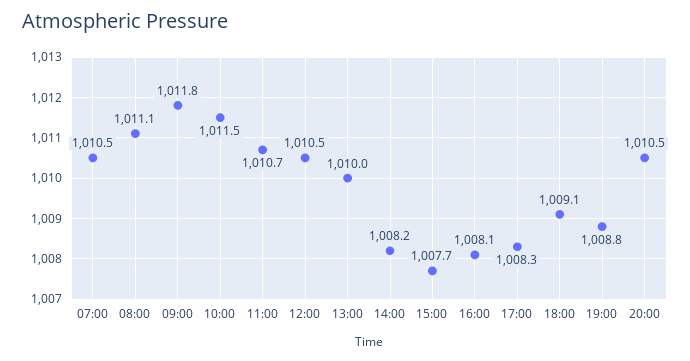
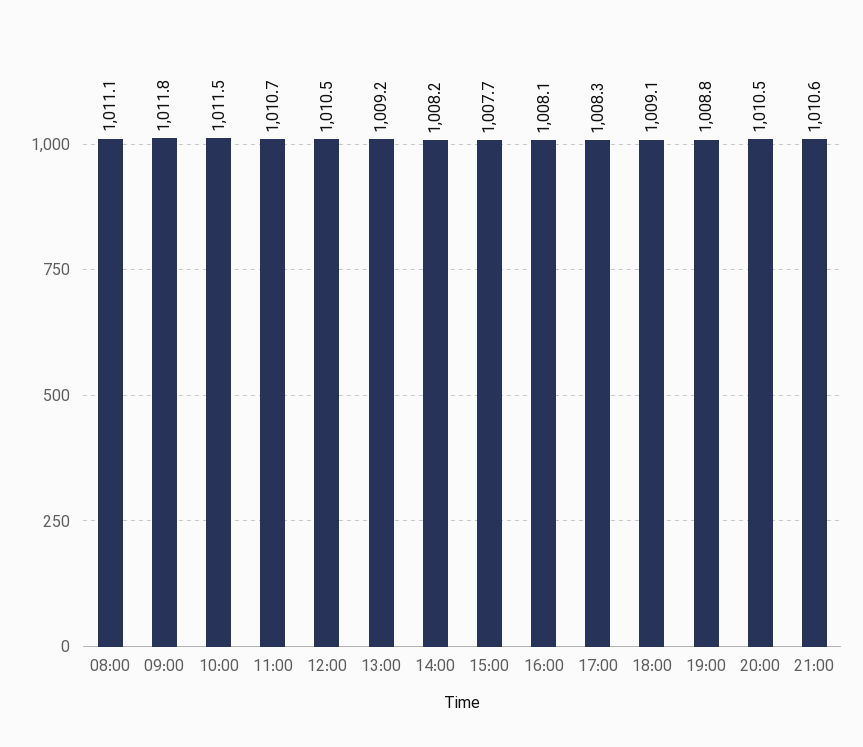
07:00: 1010.5 -> none
13:00: 1010 -> 1009.2
21:00: none -> 1010.6

